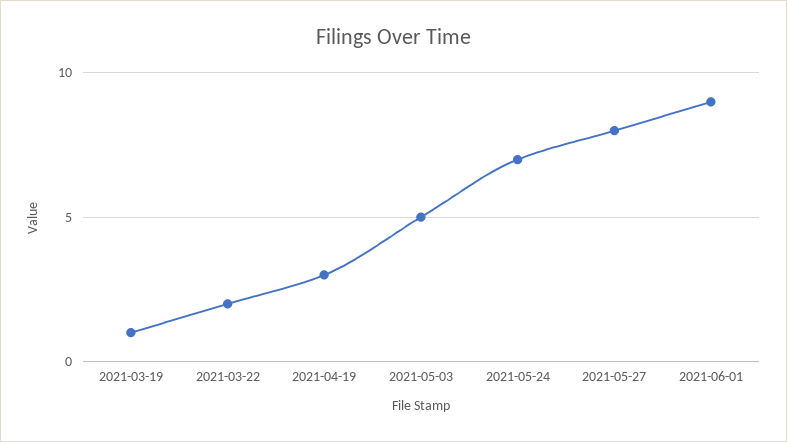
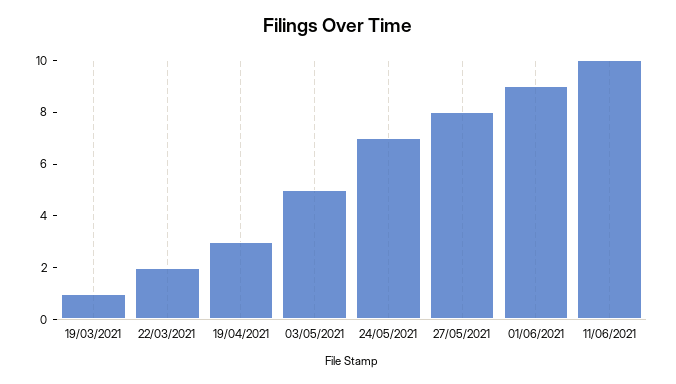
11/06/2021: none -> 10

